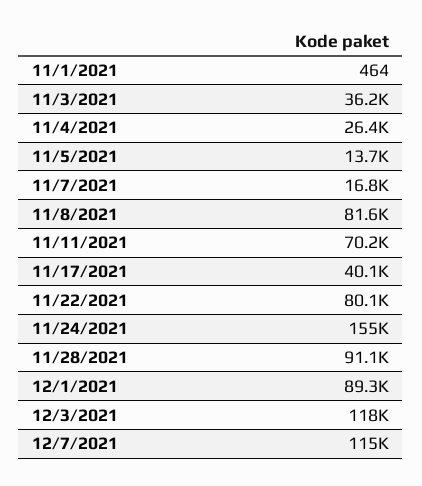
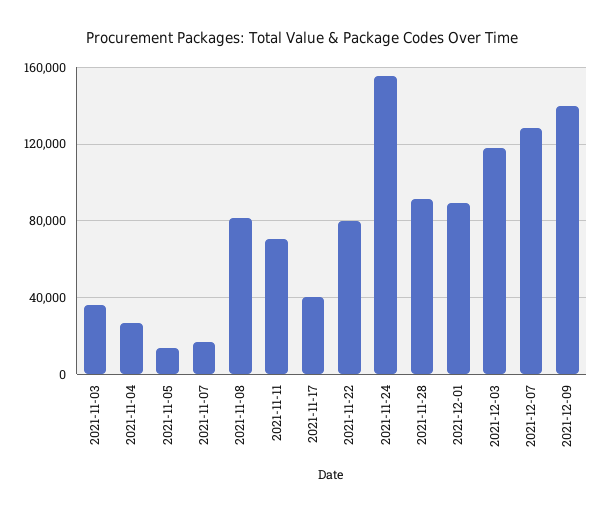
11/1/2021: 464 -> none
12/7/2021: 115000 -> 130000
2021-12-09: none -> 140000

